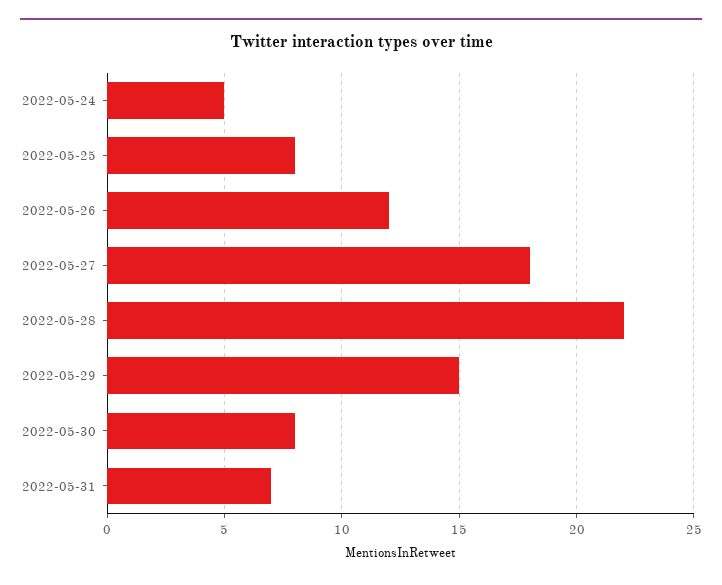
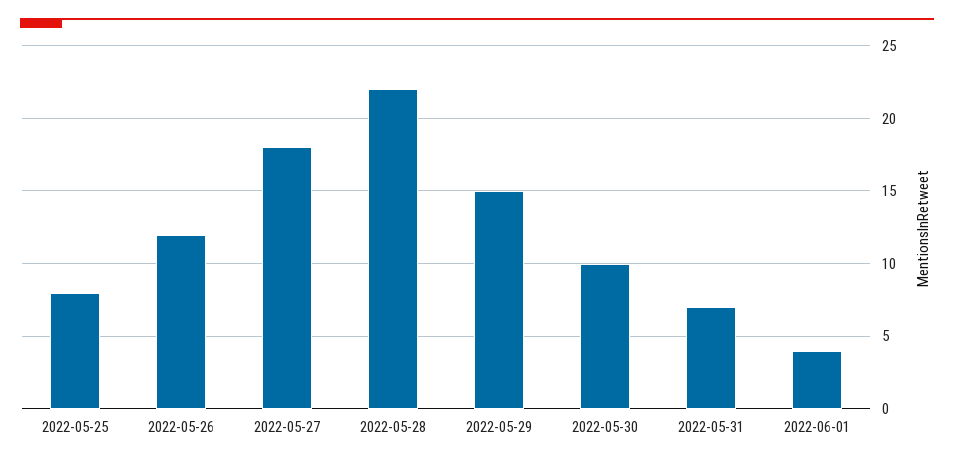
2022-05-24: 5 -> none
2022-05-30: 8 -> 10
2022-06-01: none -> 4

